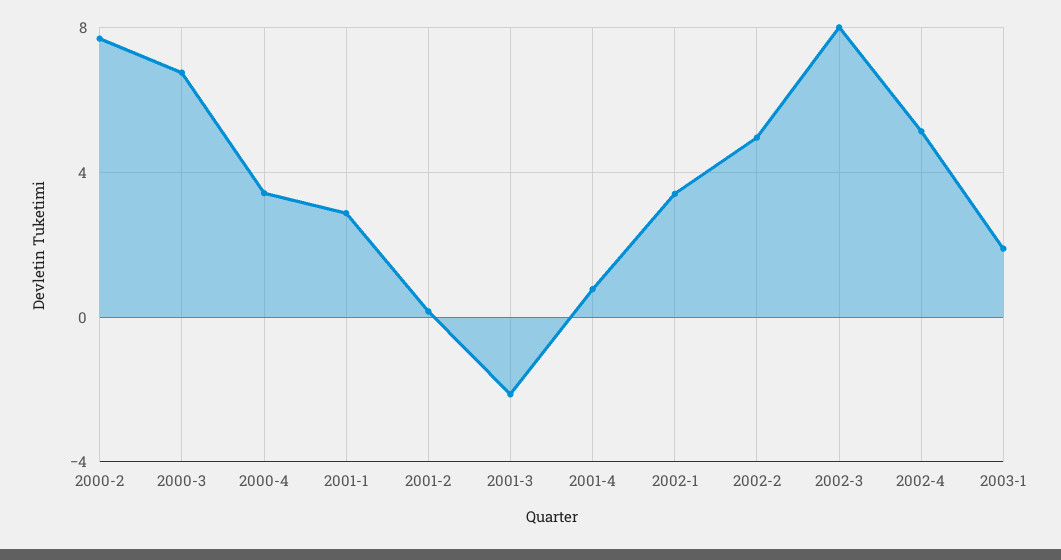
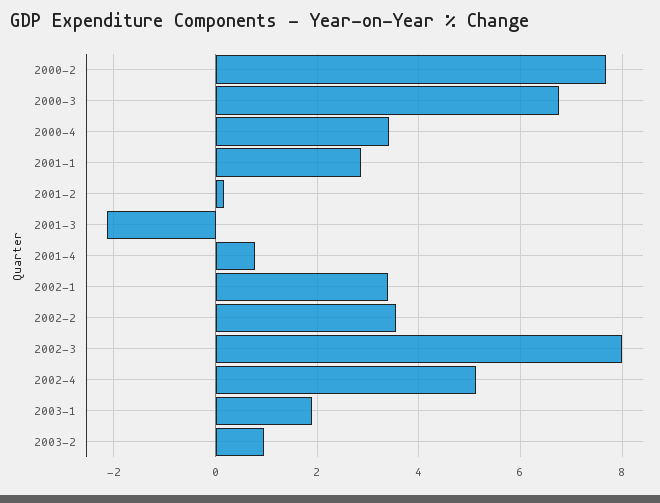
2002-2: 5 -> 3.6
2003-2: none -> 1

